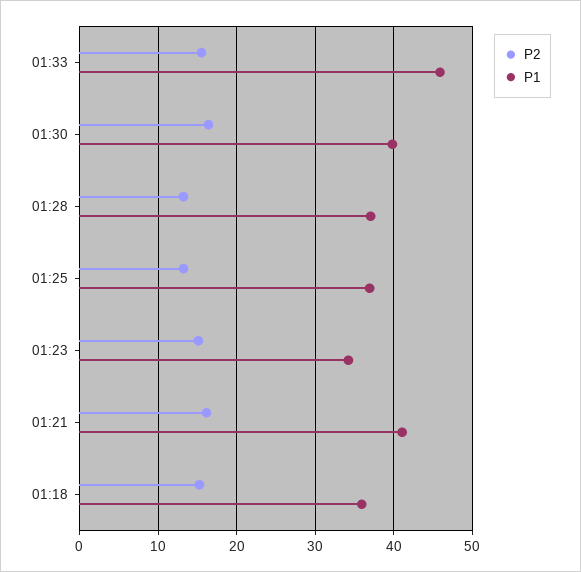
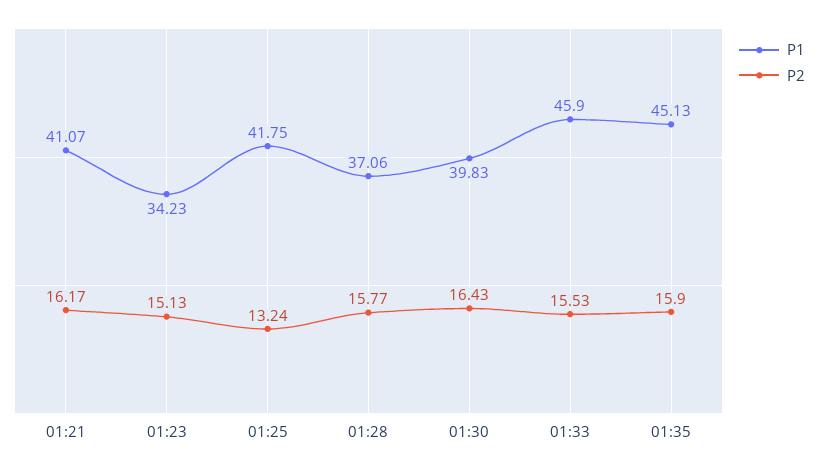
P2, 01:28: 13 -> 15.77
P1, 01:25: 37 -> 41.75
P2, 01:18: 15 -> none
P1, 01:18: 36 -> none
P1, 01:35: none -> 45.13
P2, 01:35: none -> 15.9

